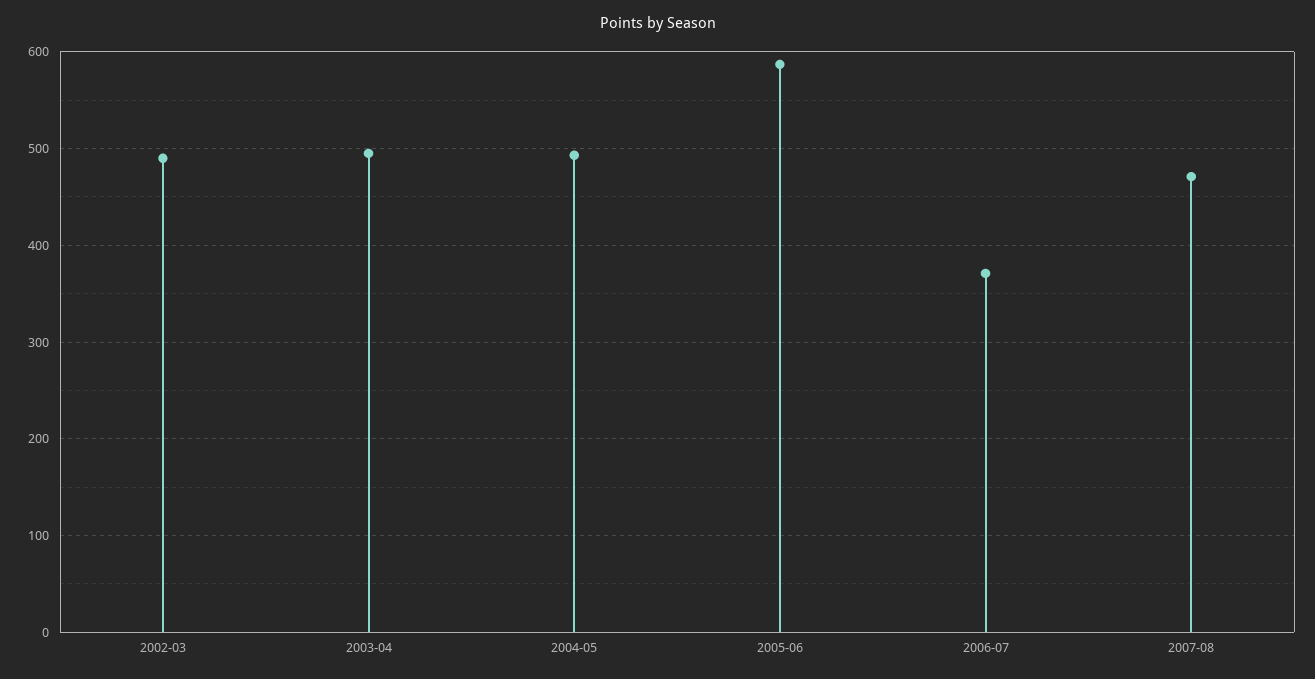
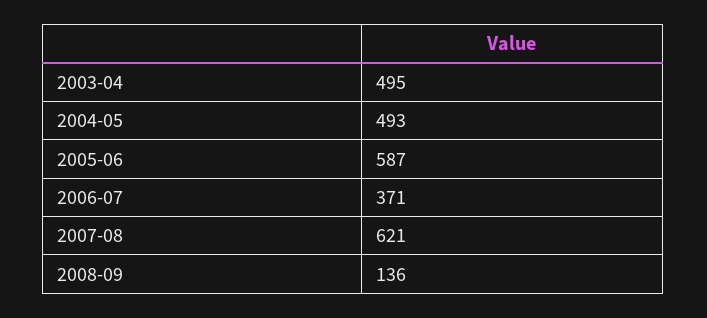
2002-03: 490 -> none
2007-08: 470 -> 621
2008-09: none -> 136

